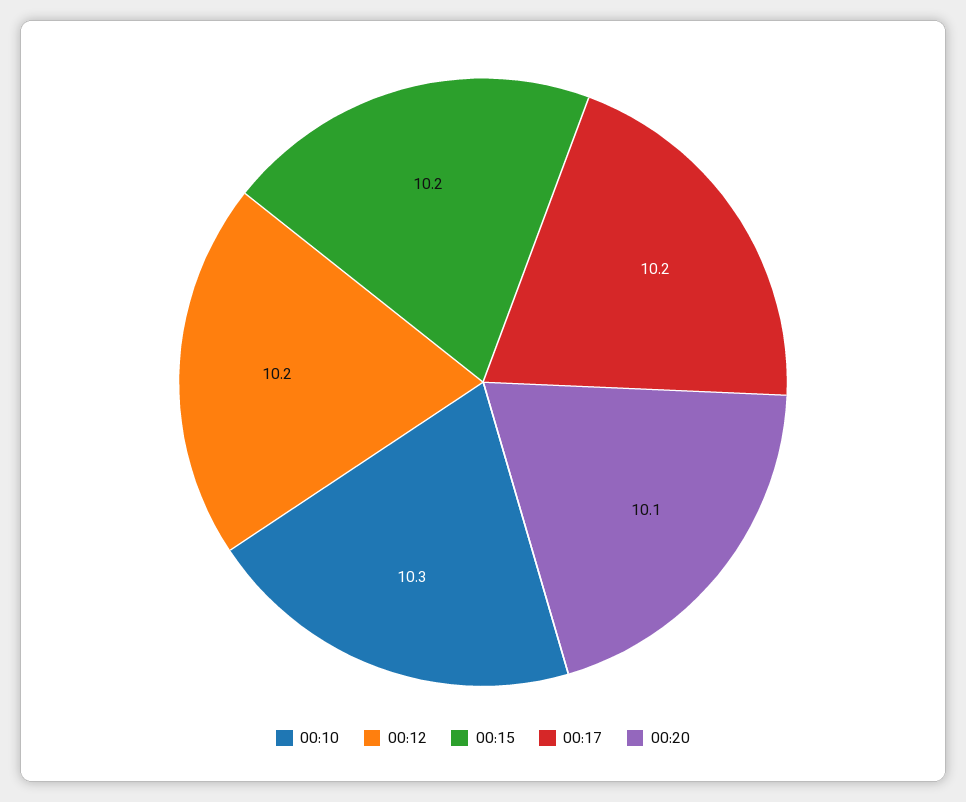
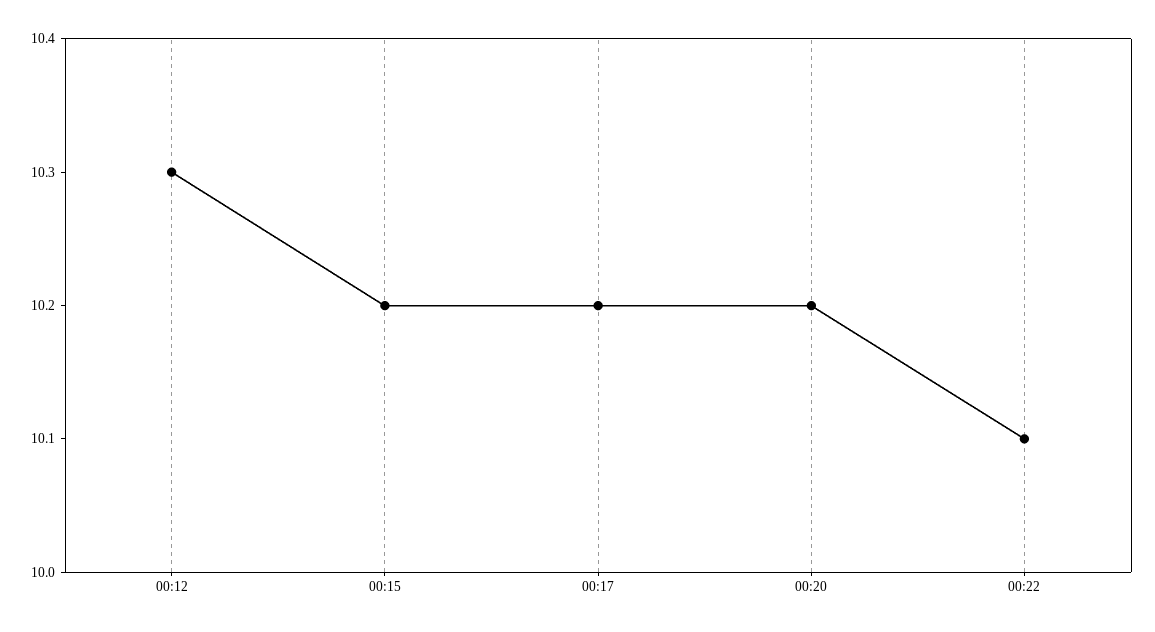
00:10: 10.3 -> none
00:12: 10.2 -> 10.3
00:20: 10.1 -> 10.2
00:22: none -> 10.1

